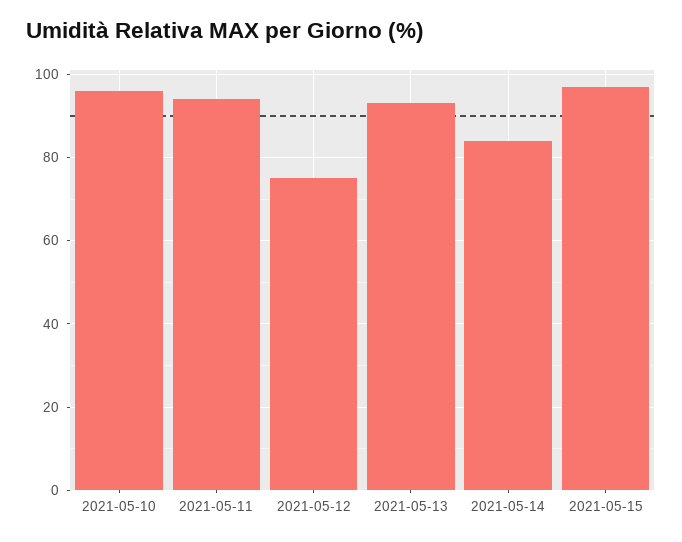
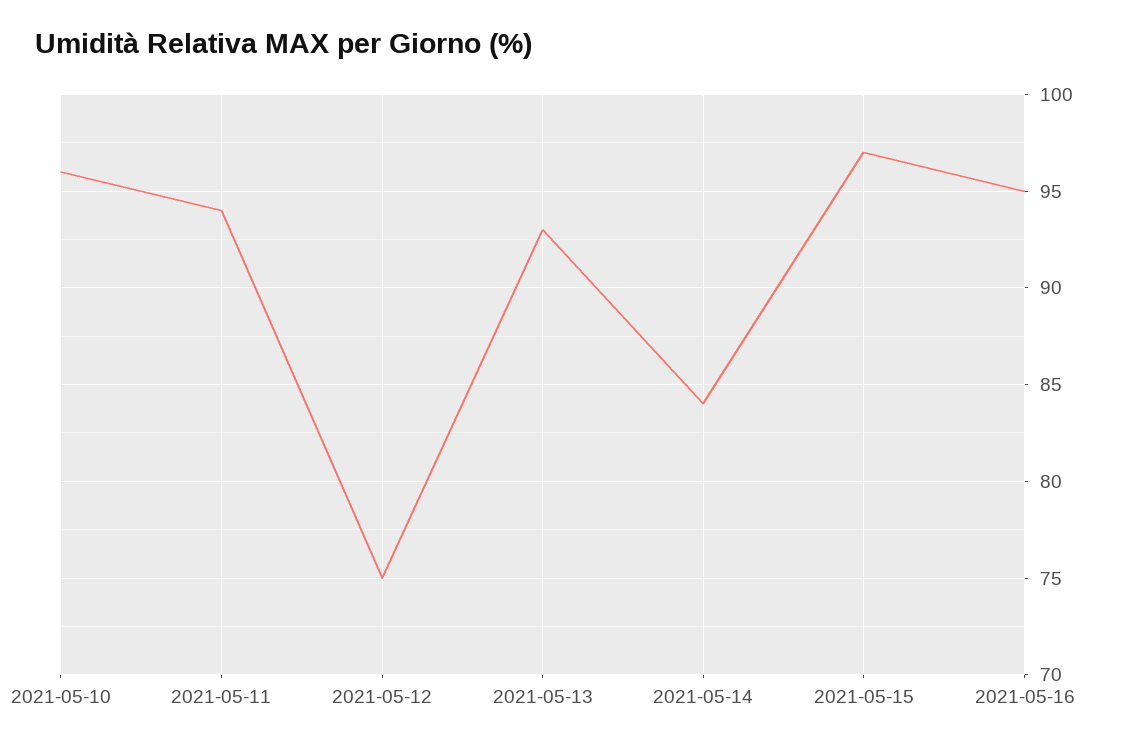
2021-05-16: none -> 95

